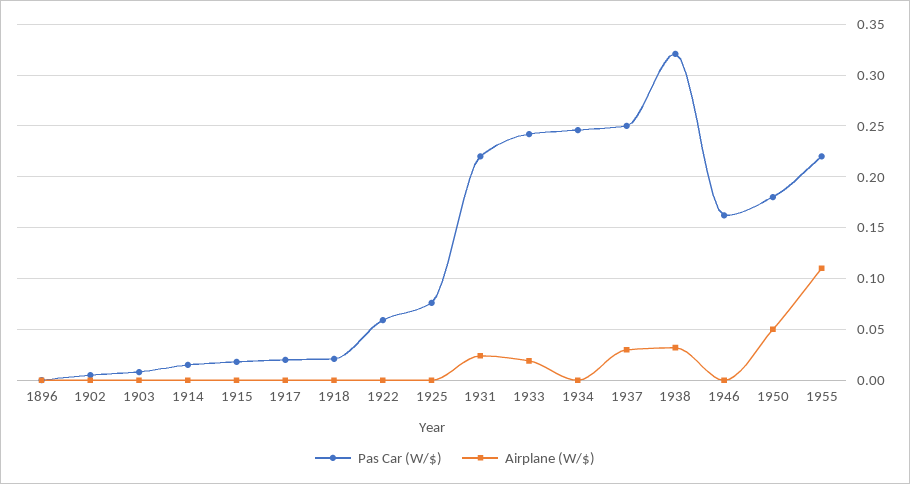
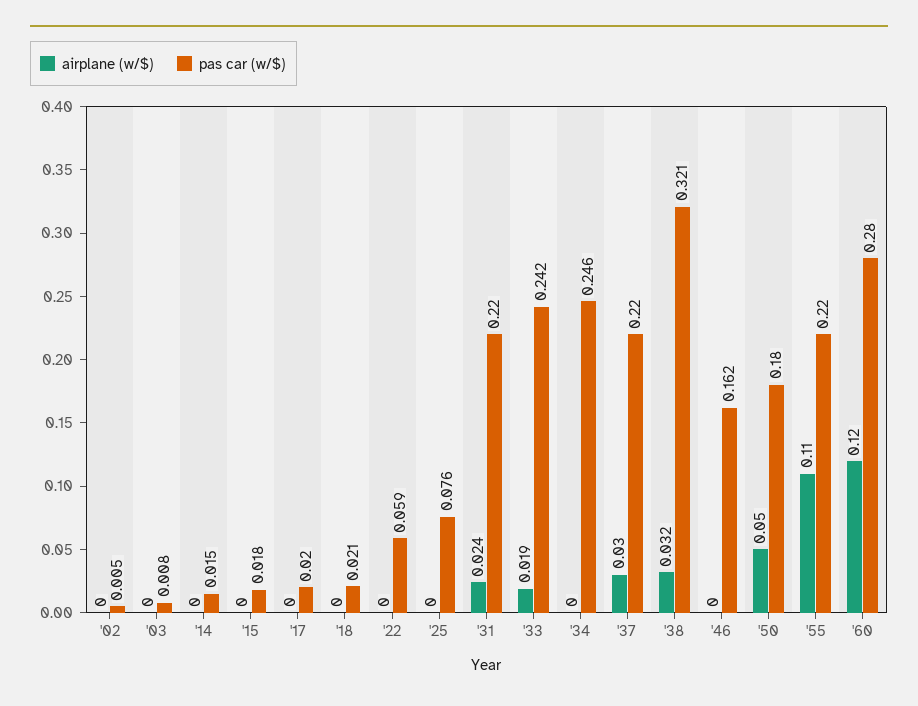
Pas Car (W/$), 1896: 0 -> none
Airplane (W/$), 1896: 0 -> none
Pas Car (W/$), 1937: 0.25 -> 0.22
Airplane (W/$), '60: none -> 0.12
Pas Car (W/$), '60: none -> 0.28

